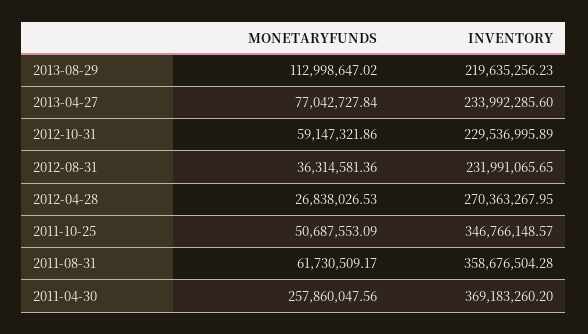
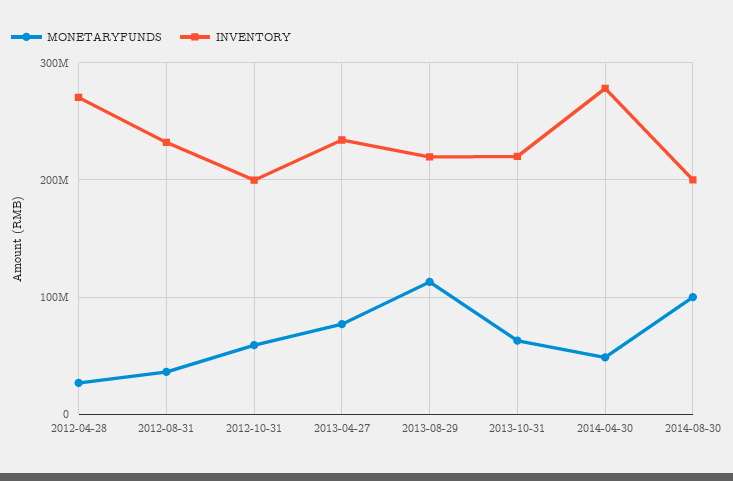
INVENTORY, 2012-10-31: 229536995.89 -> 200000000
MONETARYFUNDS, 2011-10-25: 50687553.09 -> none
INVENTORY, 2011-10-25: 346766148.57 -> none
MONETARYFUNDS, 2011-08-31: 61730509.17 -> none
INVENTORY, 2011-08-31: 358676504.28 -> none
MONETARYFUNDS, 2011-04-30: 257860047.56 -> none
INVENTORY, 2011-04-30: 369183260.2 -> none
MONETARYFUNDS, 2013-10-31: none -> 60000000
INVENTORY, 2013-10-31: none -> 220000000
MONETARYFUNDS, 2014-04-30: none -> 50000000
INVENTORY, 2014-04-30: none -> 280000000
MONETARYFUNDS, 2014-08-30: none -> 100000000
INVENTORY, 2014-08-30: none -> 200000000

